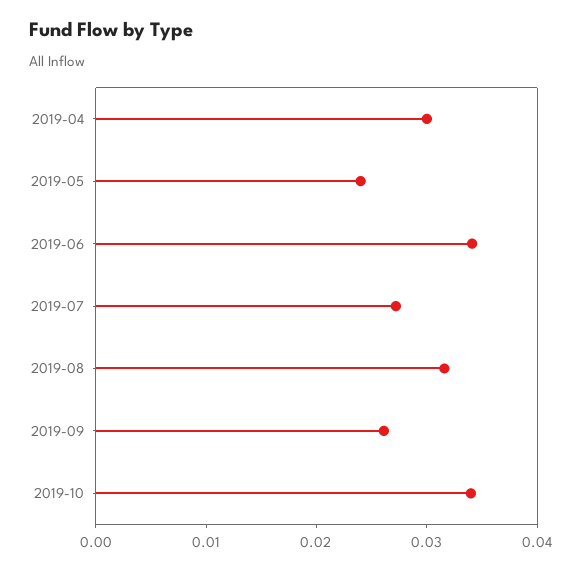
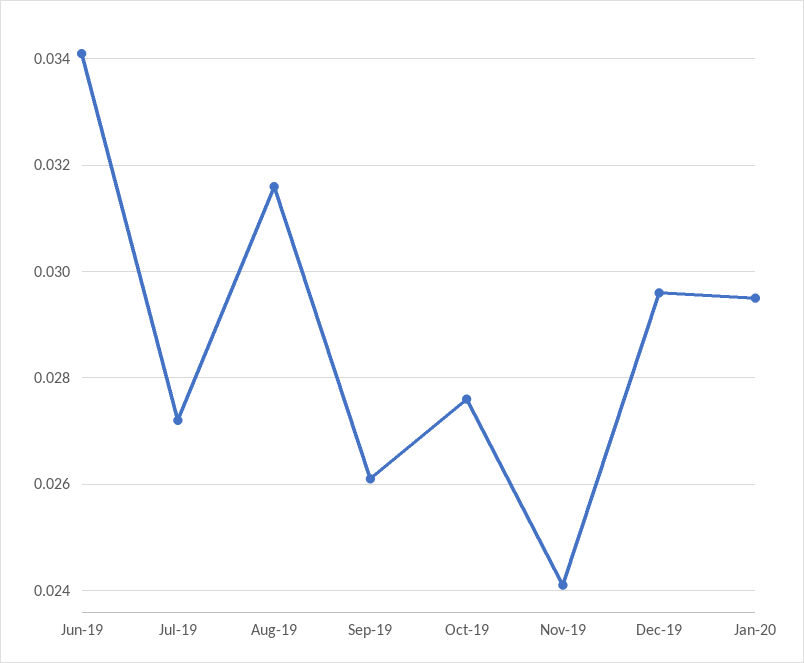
2019-04: 0.03 -> none
2019-05: 0.024 -> none
2019-10: 0.034 -> 0.0275
Nov-19: none -> 0.024
Dec-19: none -> 0.0295
Jan-20: none -> 0.0295

